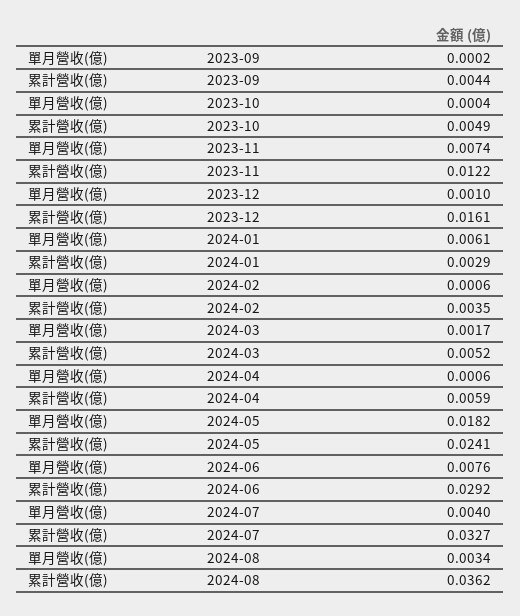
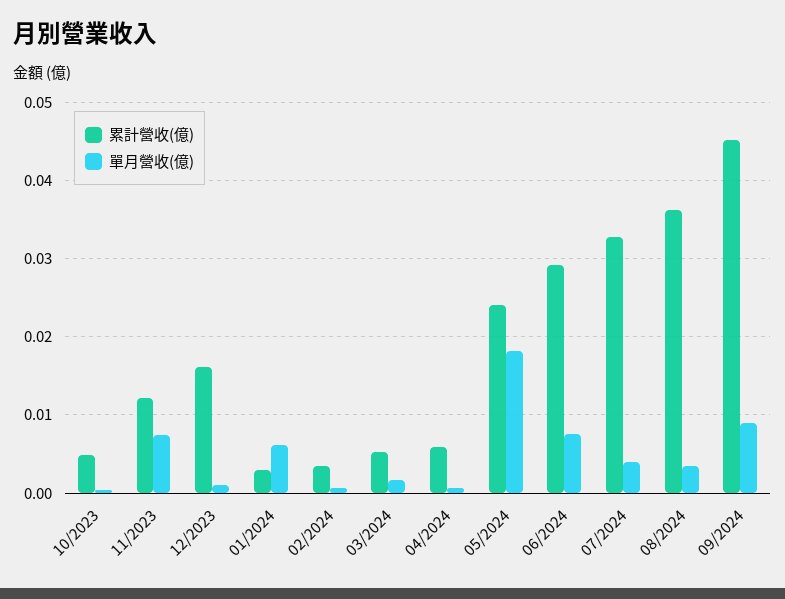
單月營收(億), 2023-09: 0.0002 -> none
累計營收(億), 2023-09: 0.0044 -> none
累計營收(億), 09/2024: none -> 0.045
單月營收(億), 09/2024: none -> 0.009

